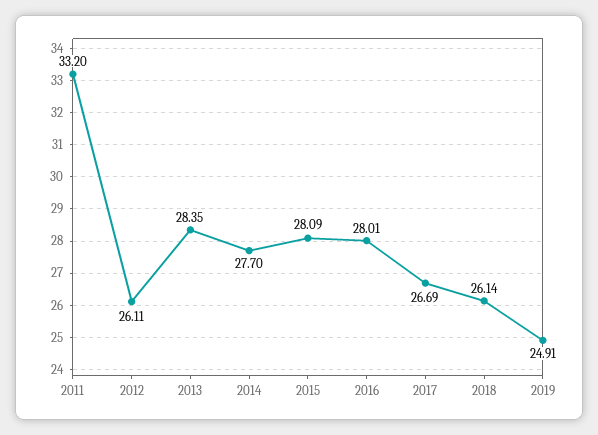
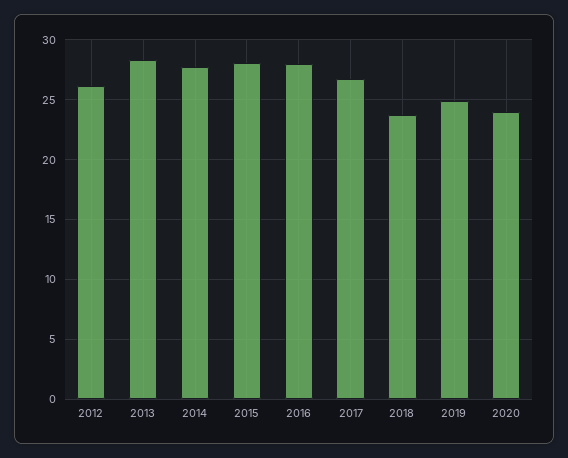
2011: 33.2 -> none
2018: 26.14 -> 24
2020: none -> 24

